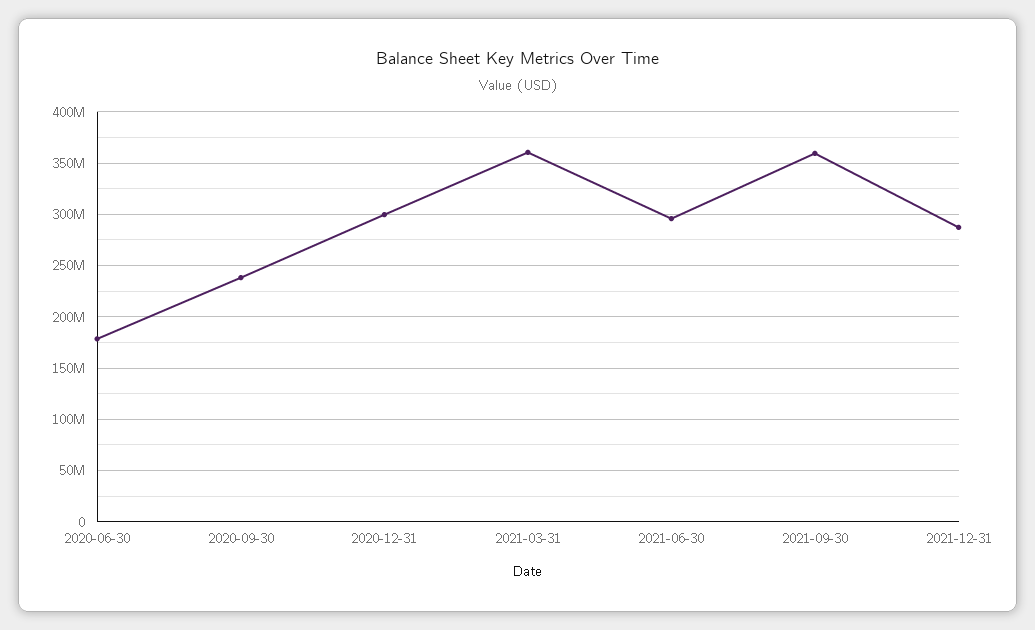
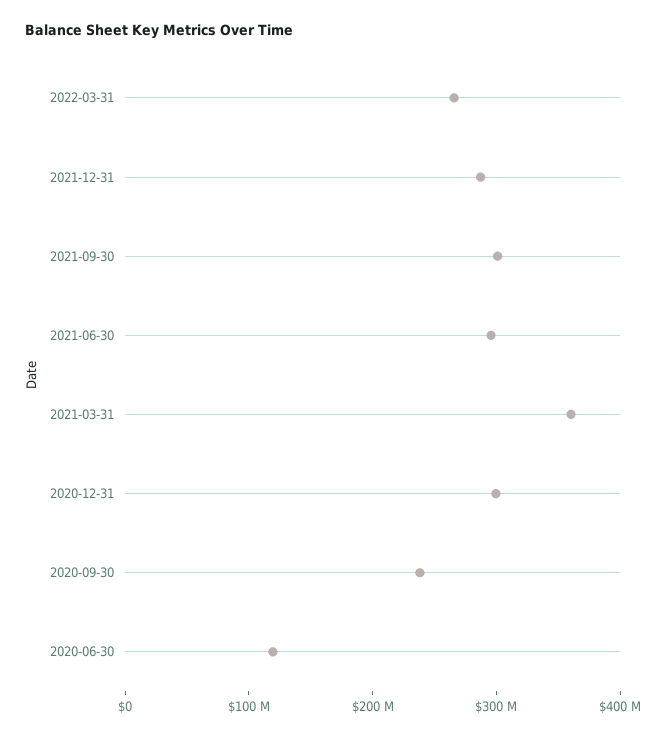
2020-06-30: 180000000 -> 120000000
2021-09-30: 360000000 -> 300000000
2022-03-31: none -> 260000000

